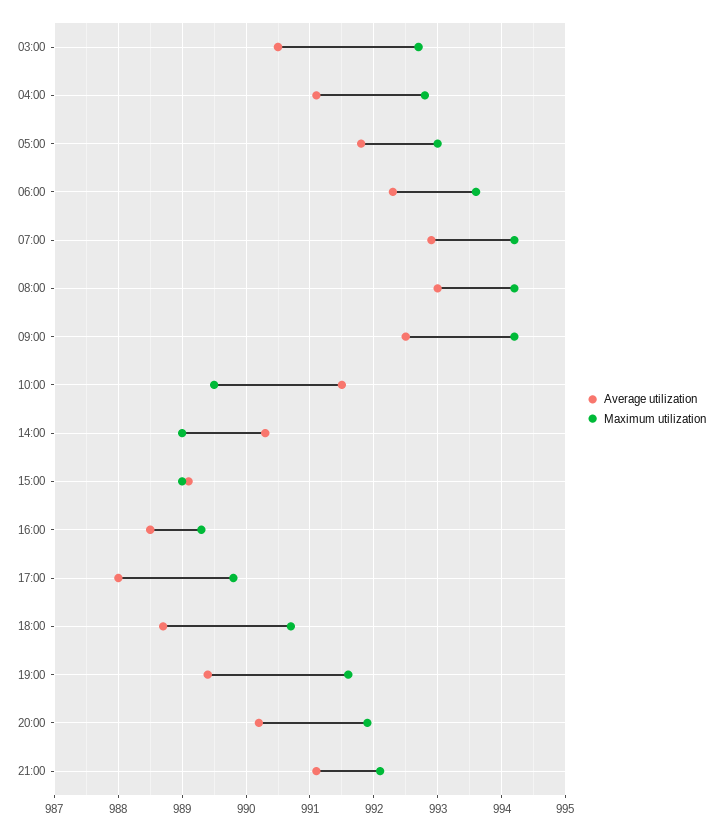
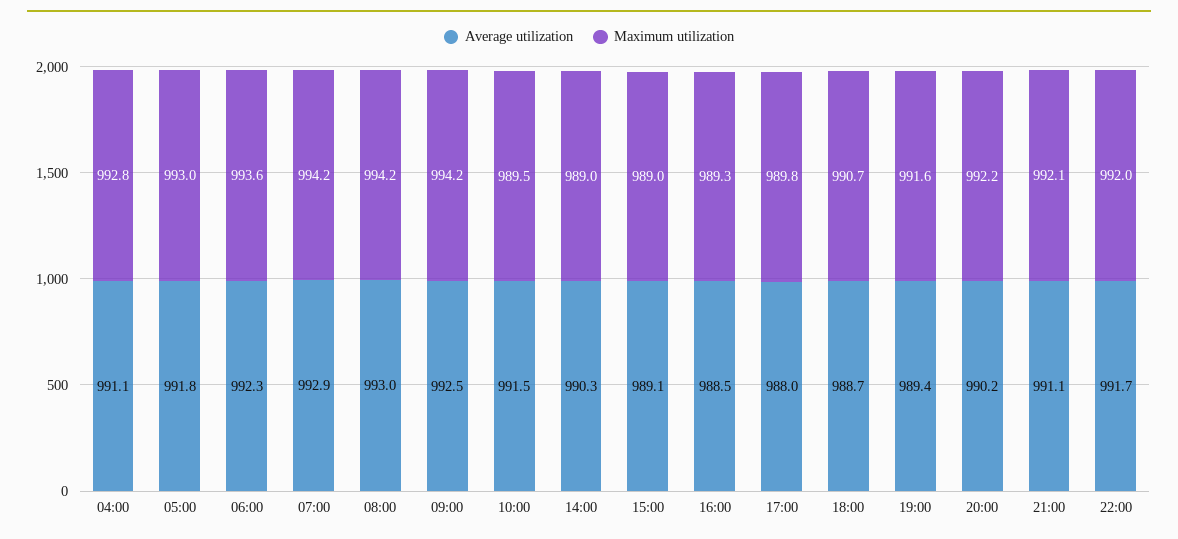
Average utilization, 03:00: 990.5 -> none
Maximum utilization, 03:00: 992.7 -> none
Maximum utilization, 20:00: 991.9 -> 992.2
Average utilization, 22:00: none -> 991.7
Maximum utilization, 22:00: none -> 992

